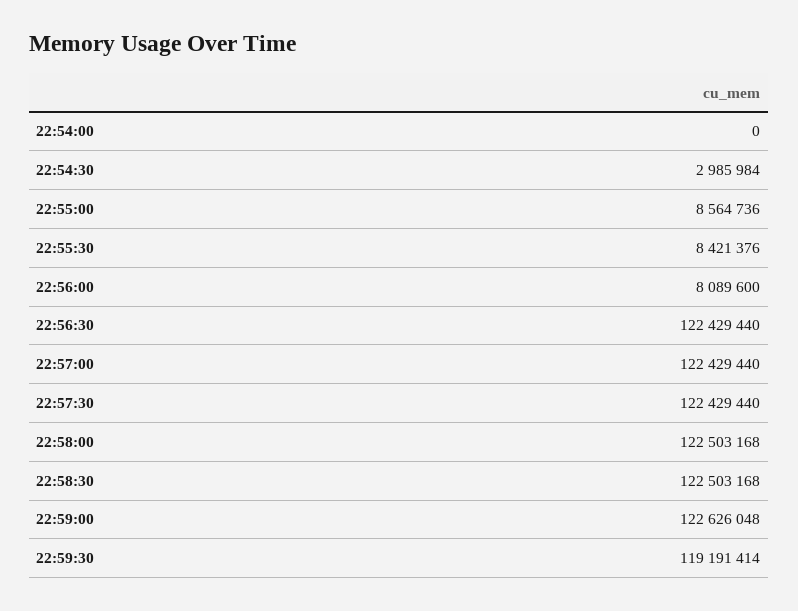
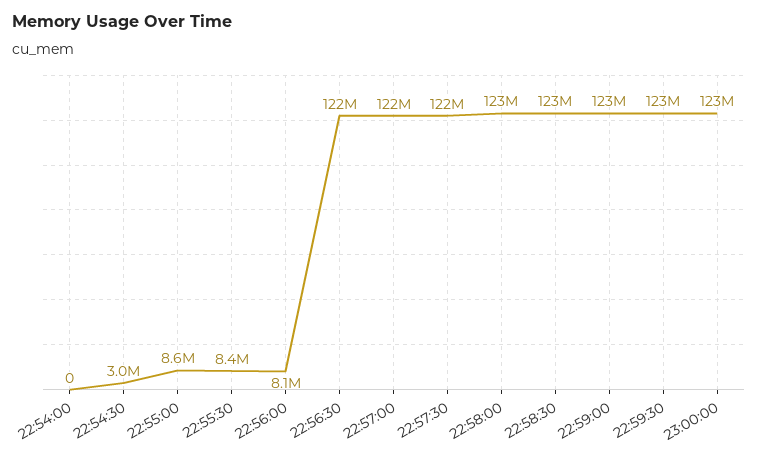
22:59:30: 119191414 -> 123000000
23:00:00: none -> 123000000

